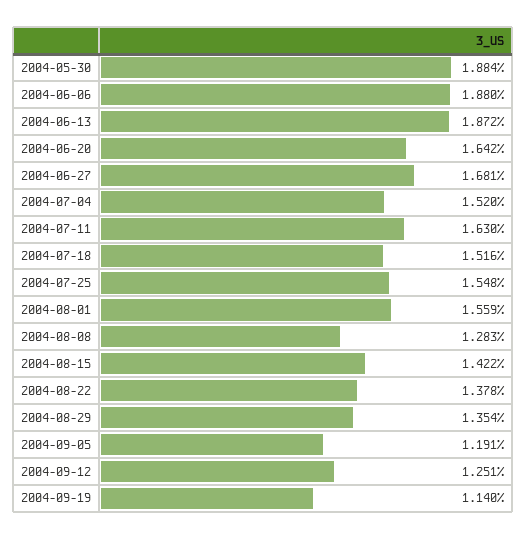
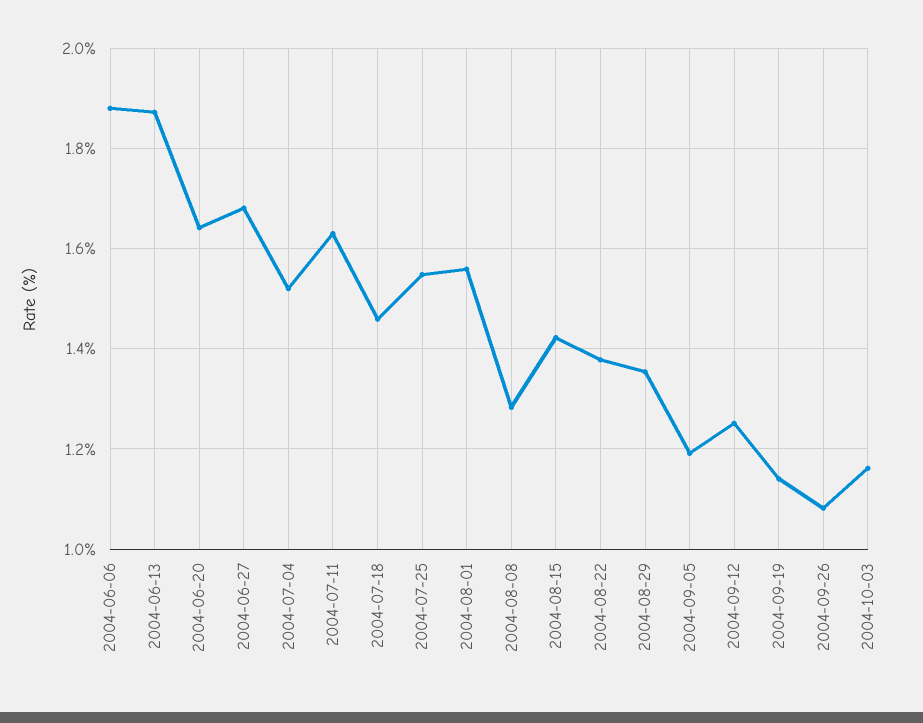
2004-05-30: 1.884 -> none
2004-07-18: 1.516 -> 1.46
2004-09-26: none -> 1.08
2004-10-03: none -> 1.16

